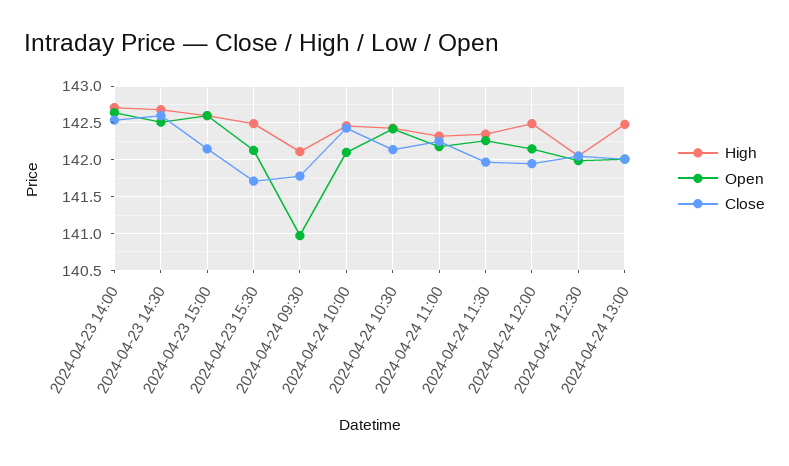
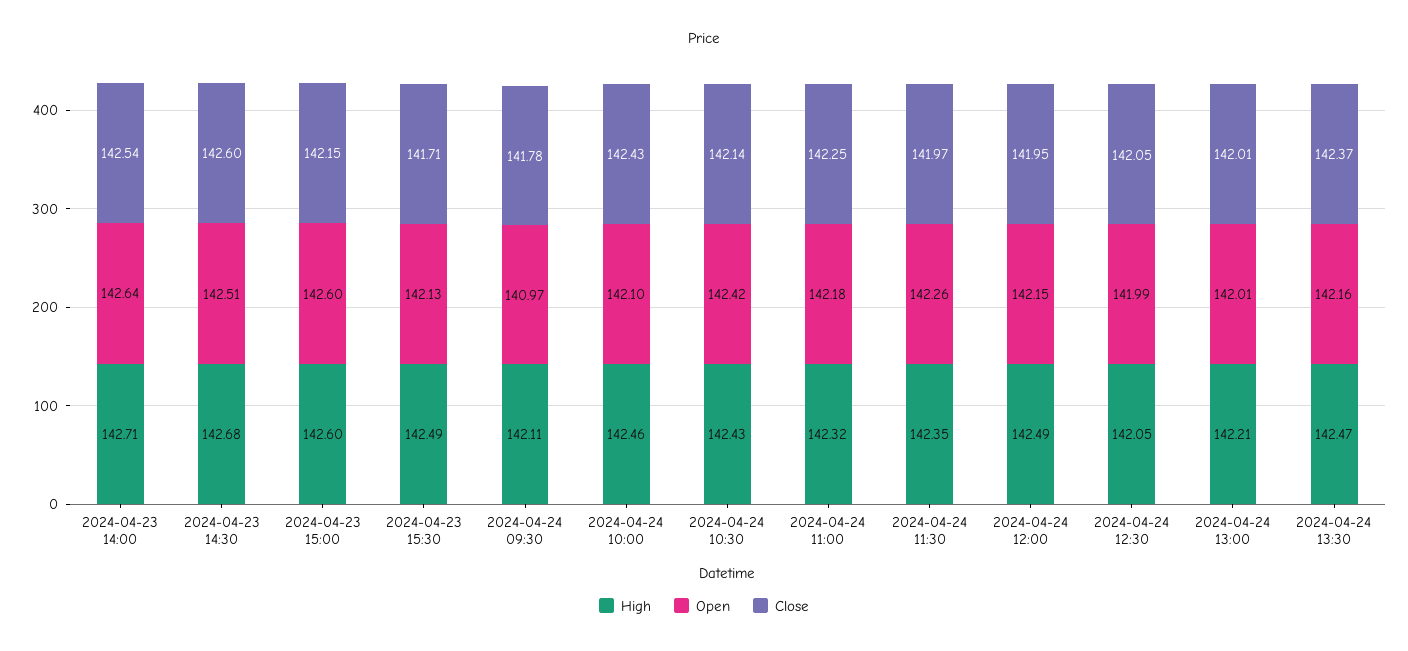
High, 2024-04-24 13:00: 142.5 -> 142.21
High, 2024-04-24 13:30: none -> 142.47
Open, 2024-04-24 13:30: none -> 142.16
Close, 2024-04-24 13:30: none -> 142.37

